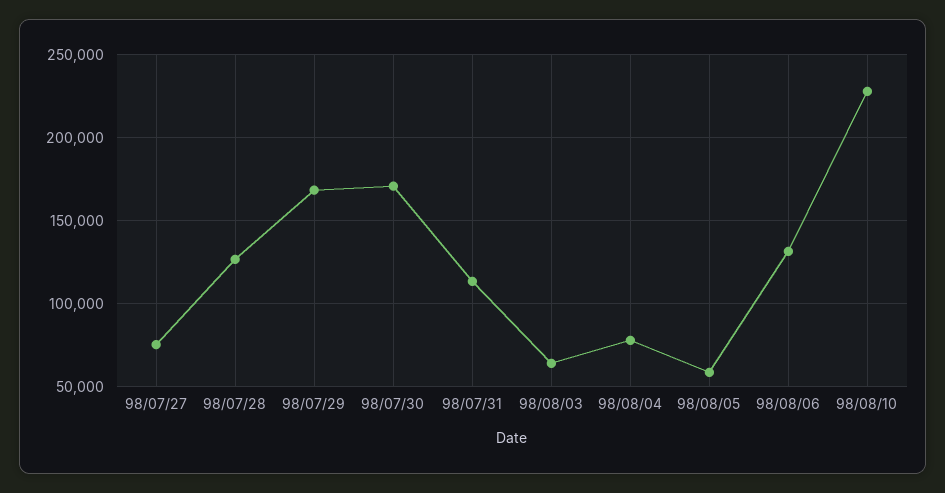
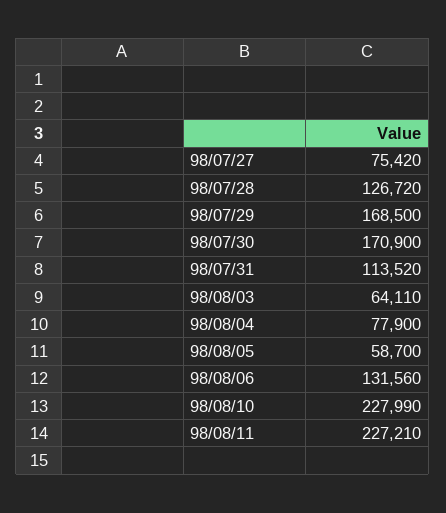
98/08/11: none -> 227210

